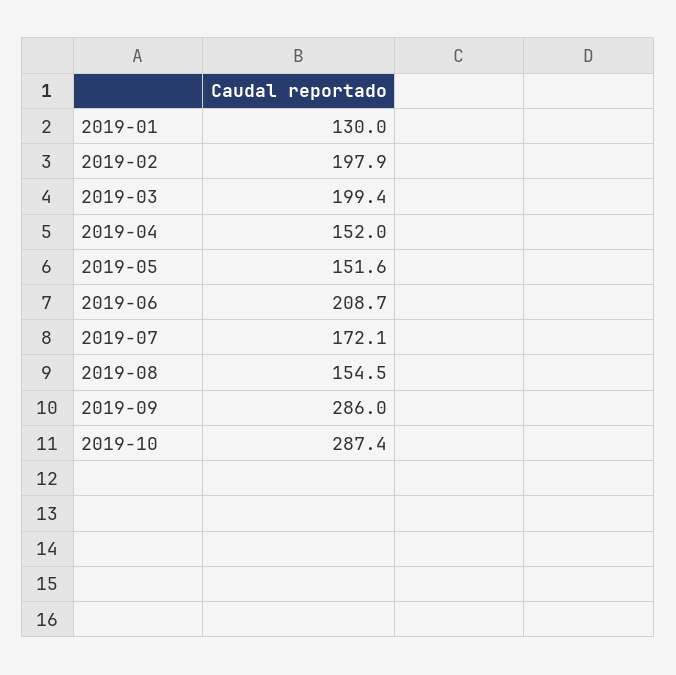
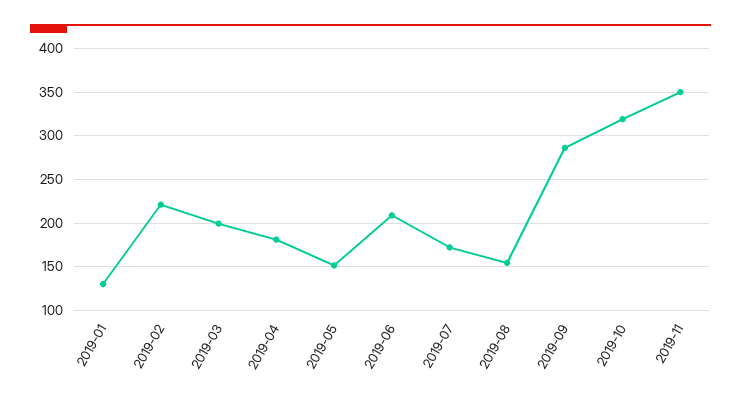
2019-02: 197.9 -> 220
2019-04: 152 -> 180
2019-10: 287.4 -> 320
2019-11: none -> 350

